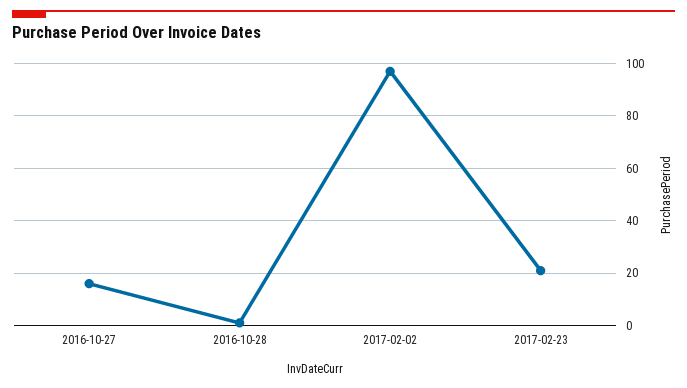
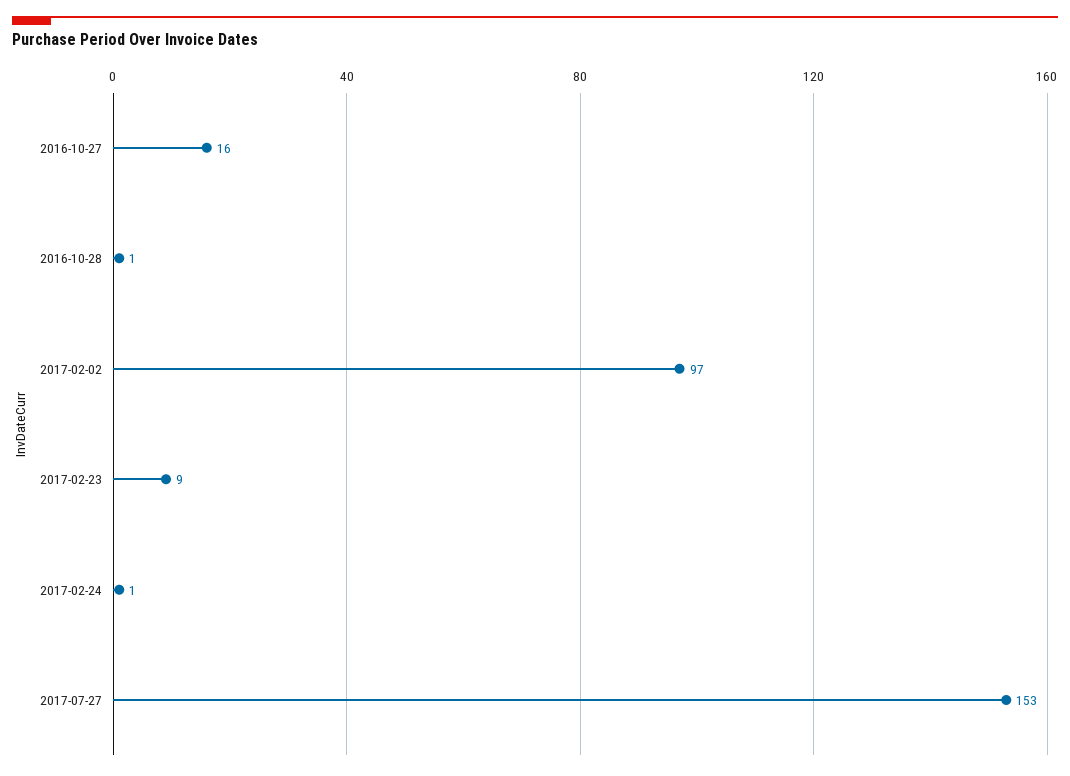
2017-02-23: 20 -> 9
2017-02-24: none -> 1
2017-07-27: none -> 153

